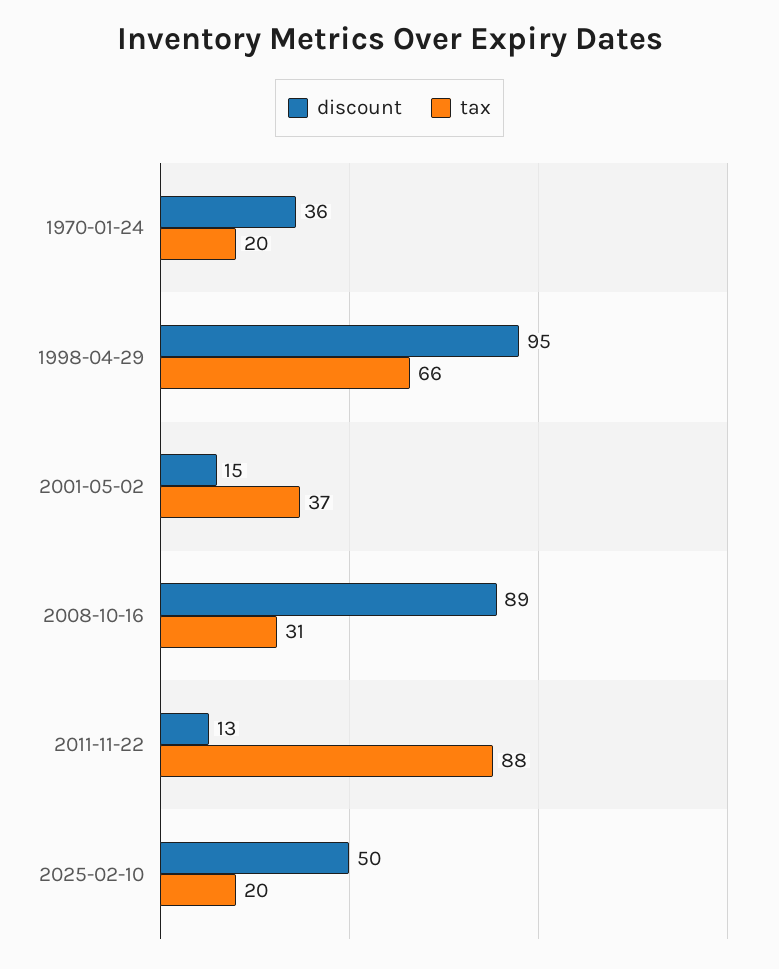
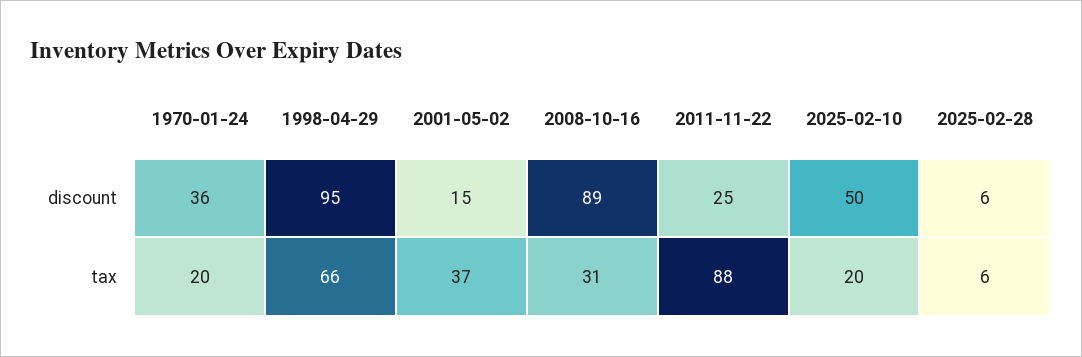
discount, 2011-11-22: 13 -> 25
discount, 2025-02-28: none -> 6
tax, 2025-02-28: none -> 6

